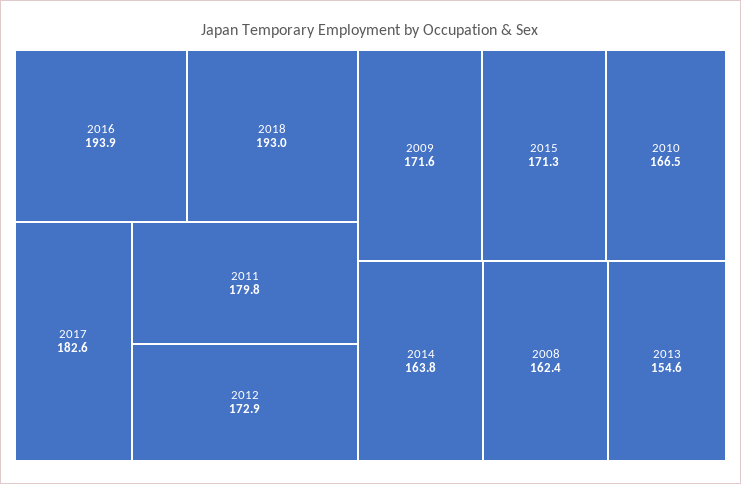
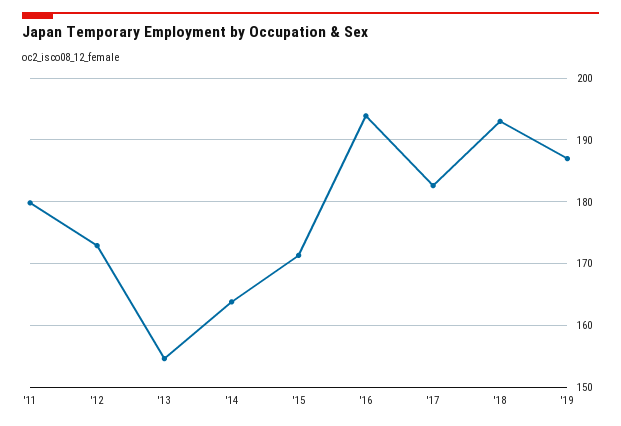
2009: 171.6 -> none
2010: 166.5 -> none
2008: 162.4 -> none
'19: none -> 187

